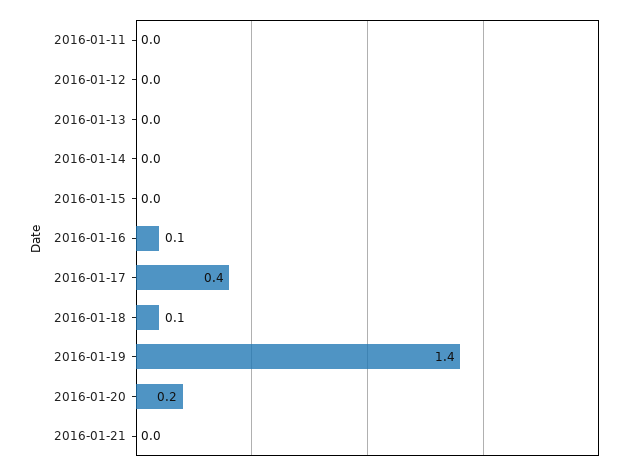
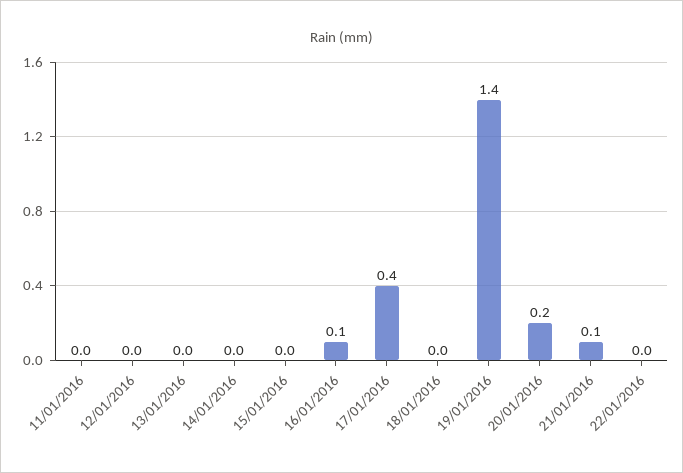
2016-01-18: 0.1 -> 0
2016-01-21: 0 -> 0.1
22/01/2016: none -> 0

